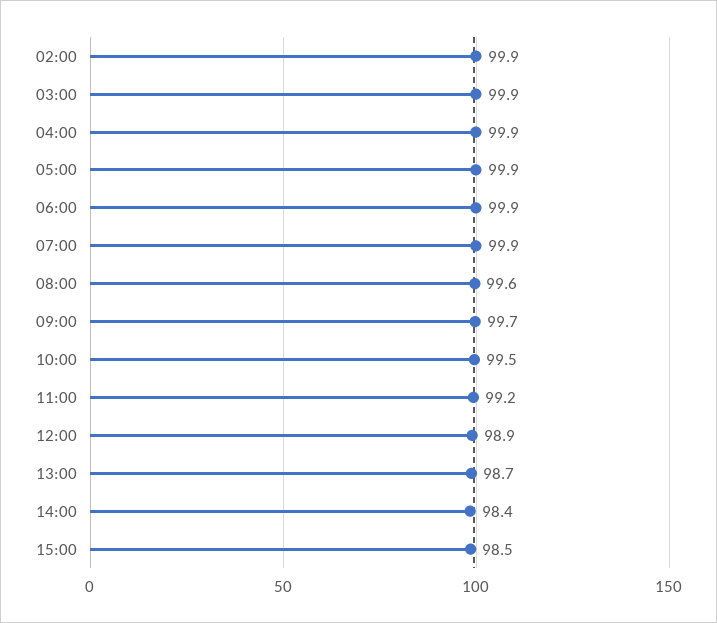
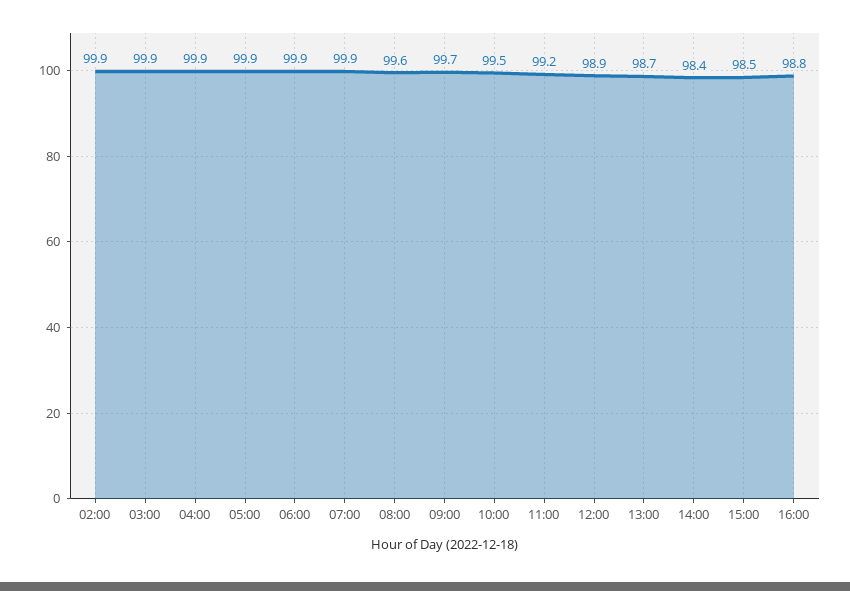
16:00: none -> 98.8

